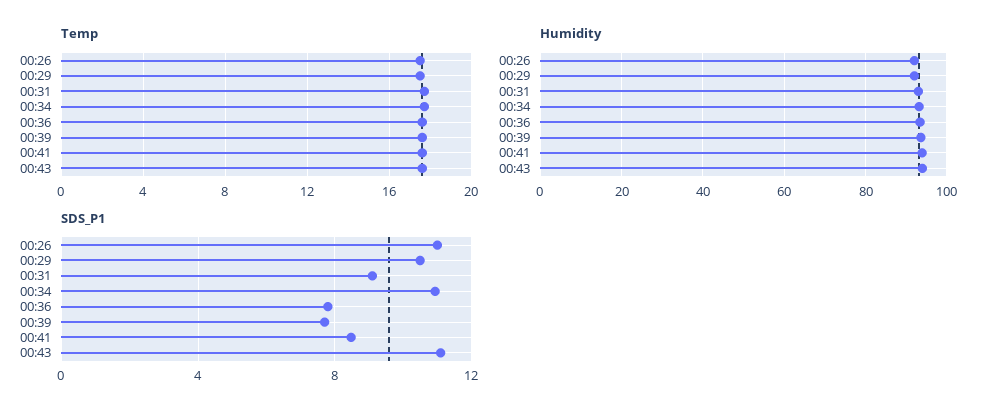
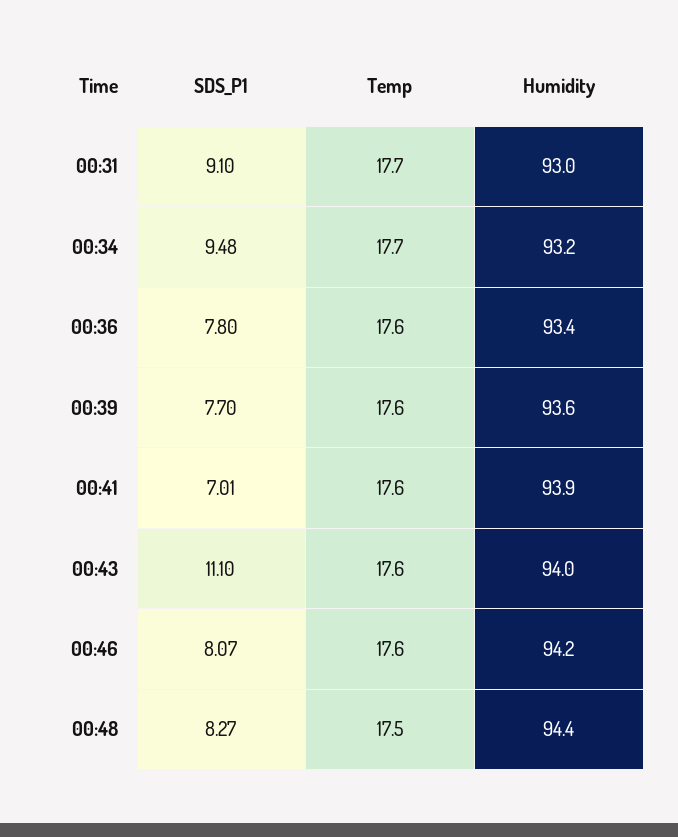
Temp, 00:26: 17.5 -> none
Temp, 00:29: 17.5 -> none
Humidity, 00:26: 92 -> none
Humidity, 00:29: 92 -> none
SDS_P1, 00:26: 11 -> none
SDS_P1, 00:29: 10.5 -> none
SDS_P1, 00:34: 11 -> 9.48
SDS_P1, 00:41: 8.5 -> 7.01
SDS_P1, 00:46: none -> 8.07
Temp, 00:46: none -> 17.6
Humidity, 00:46: none -> 94.2
SDS_P1, 00:48: none -> 8.27
Temp, 00:48: none -> 17.5
Humidity, 00:48: none -> 94.4

